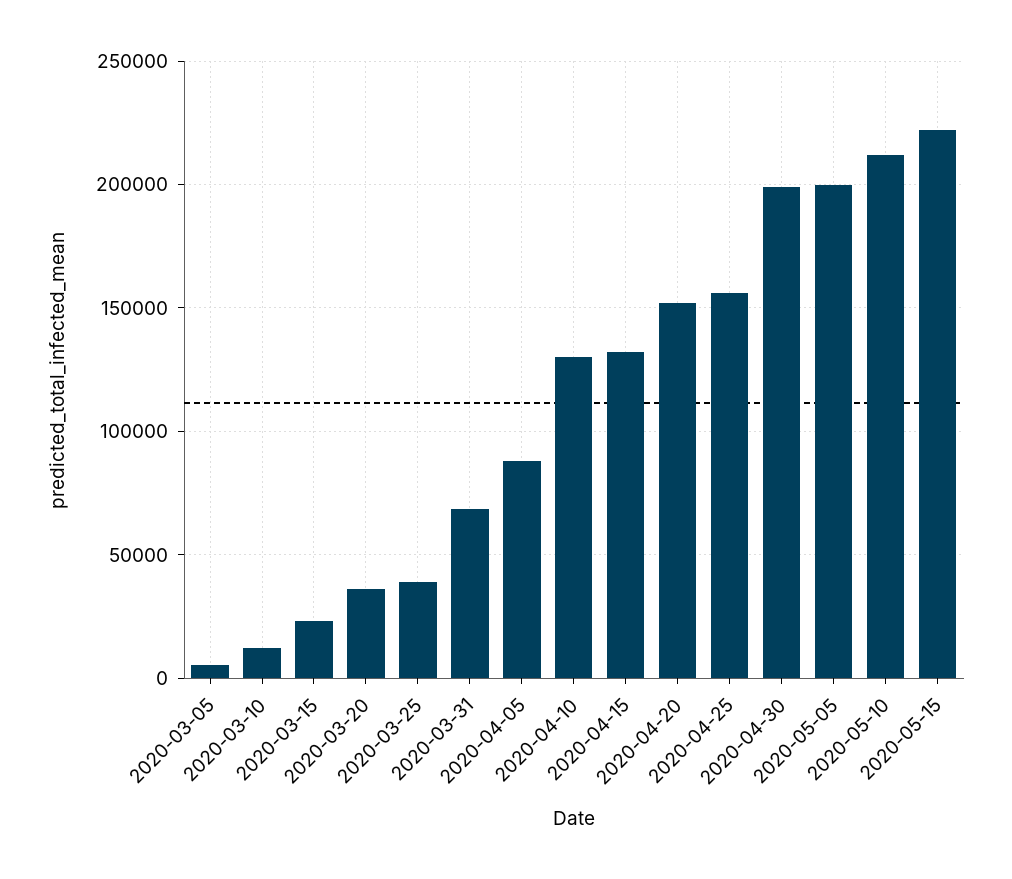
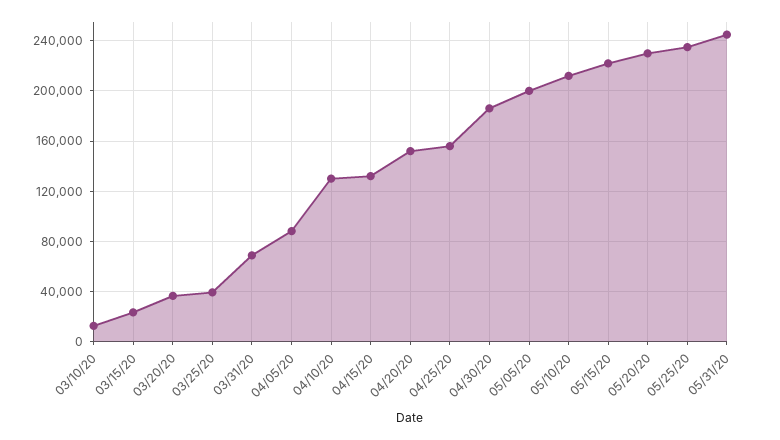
2020-03-05: 5000 -> none
2020-04-30: 200000 -> 185000
05/20/20: none -> 230000
05/25/20: none -> 235000
05/31/20: none -> 245000

